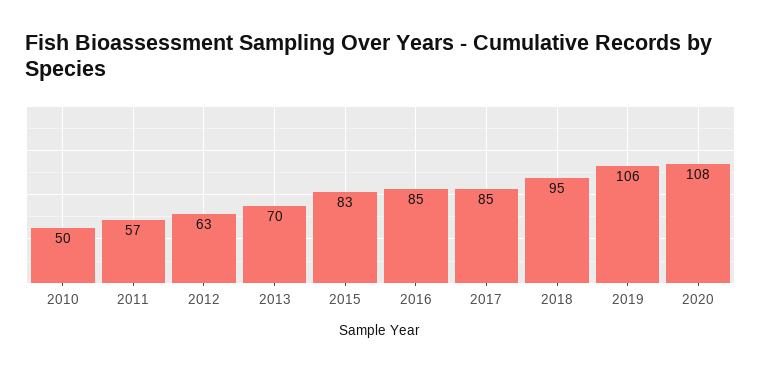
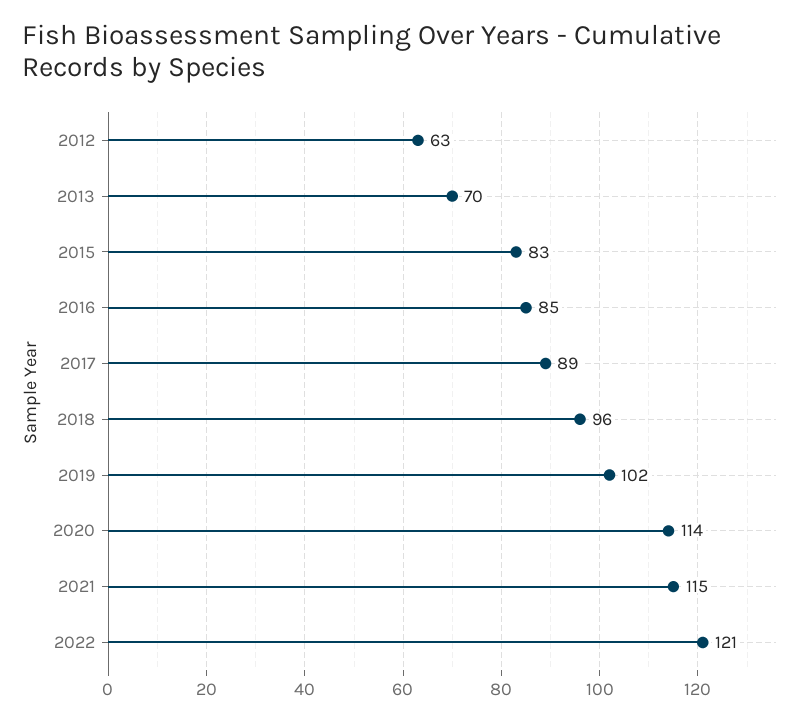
2010: 50 -> none
2011: 57 -> none
2017: 85 -> 89
2018: 95 -> 96
2019: 106 -> 102
2020: 108 -> 114
2021: none -> 115
2022: none -> 121

